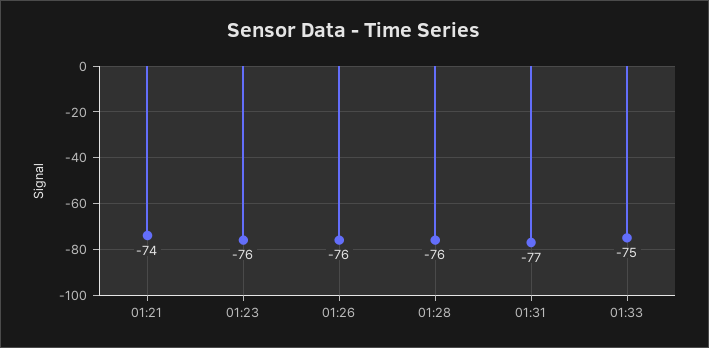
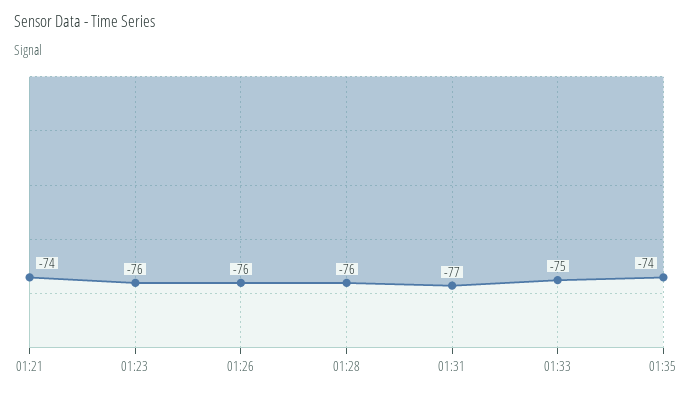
01:35: none -> -74

